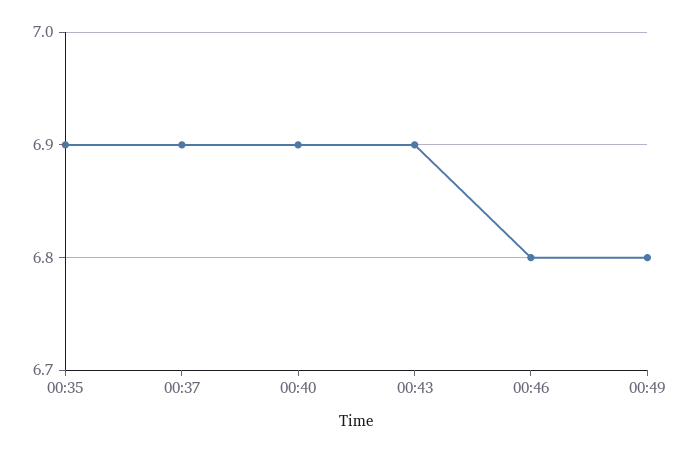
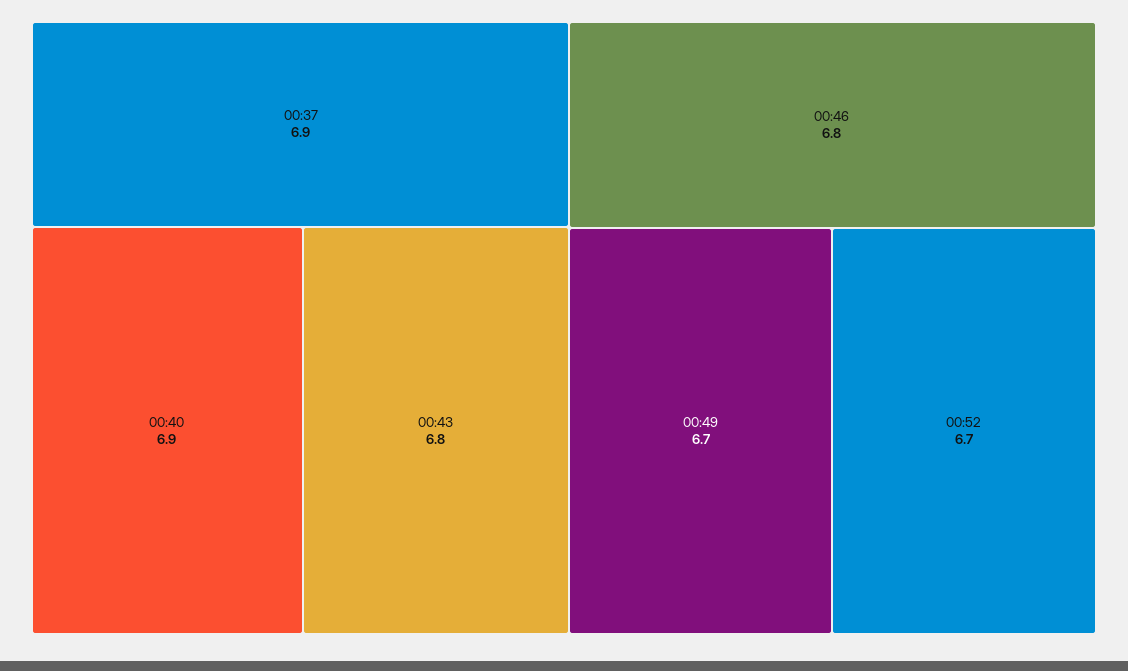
00:35: 6.9 -> none
00:43: 6.9 -> 6.8
00:49: 6.8 -> 6.7
00:52: none -> 6.7

